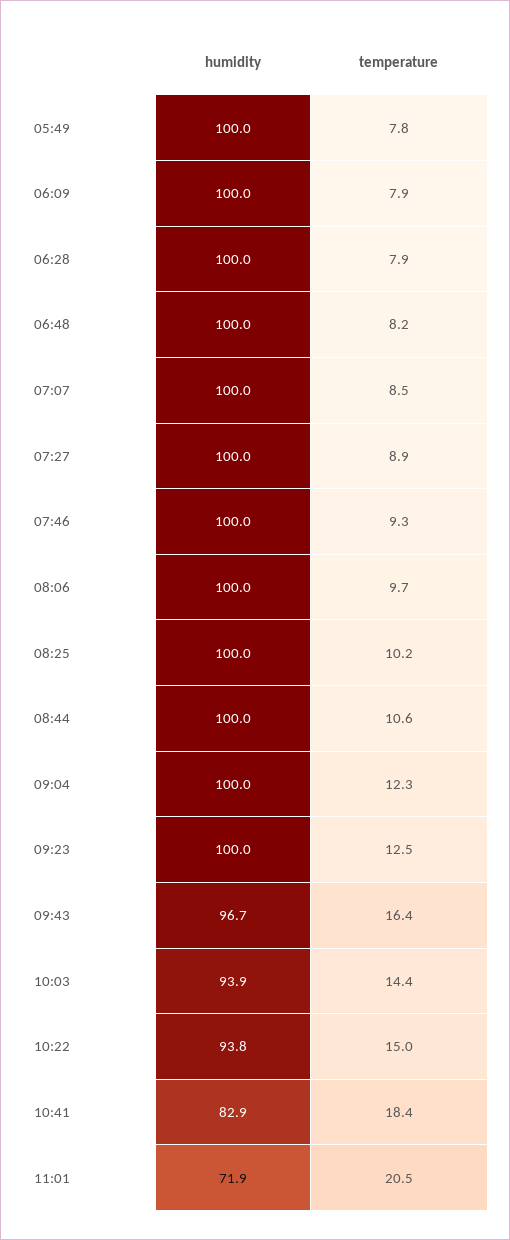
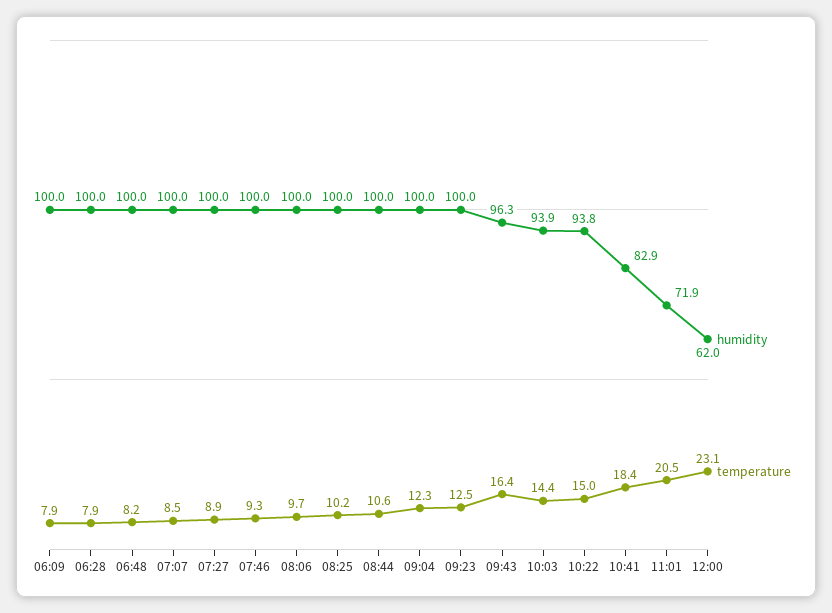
humidity, 05:49: 100 -> none
temperature, 05:49: 7.8 -> none
humidity, 09:43: 96.7 -> 96.3
humidity, 12:00: none -> 62
temperature, 12:00: none -> 23.1

